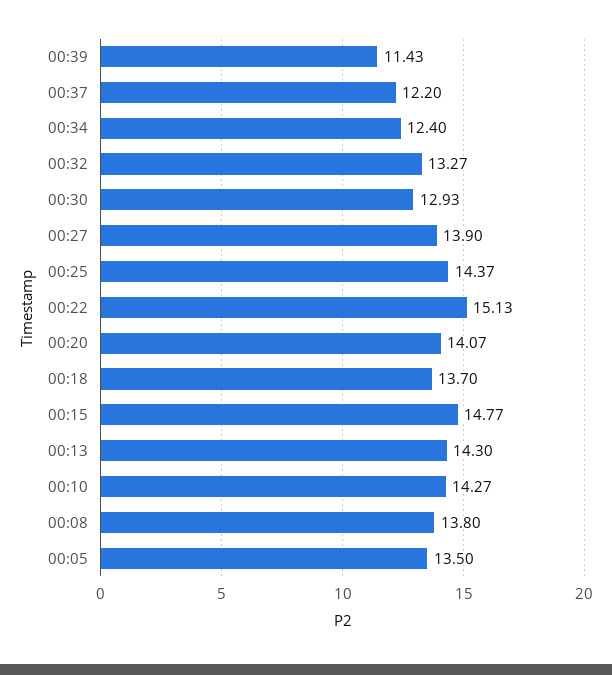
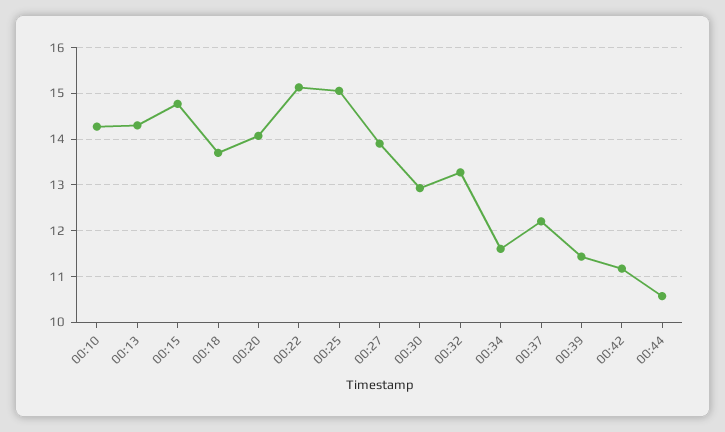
00:34: 12.4 -> 11.6
00:25: 14.37 -> 15
00:08: 13.8 -> none
00:05: 13.5 -> none
00:42: none -> 11.2
00:44: none -> 10.6

